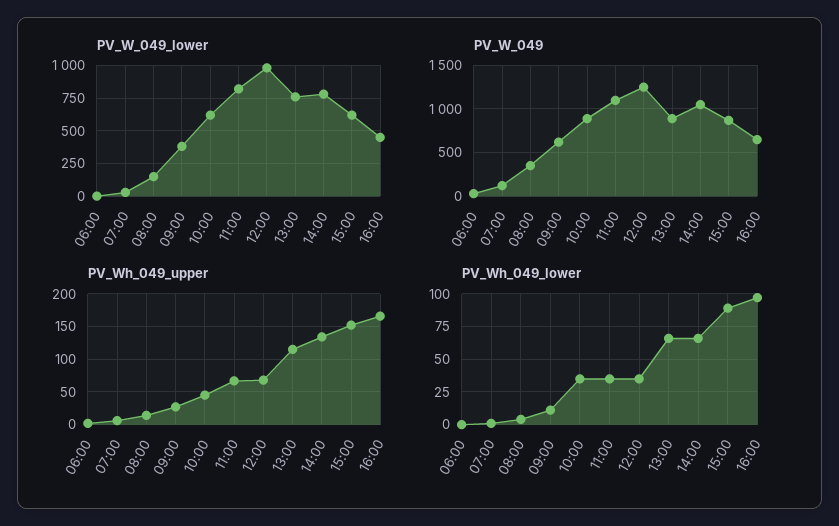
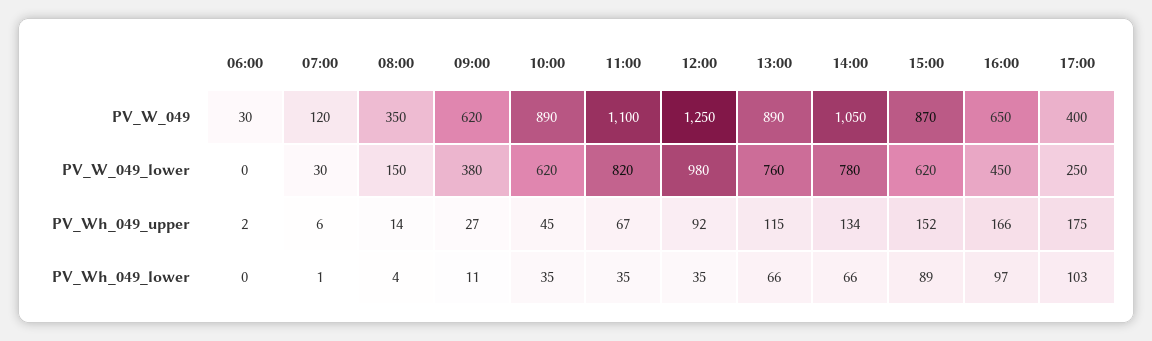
PV_Wh_049_upper, 12:00: 70 -> 92
PV_W_049, 17:00: none -> 400
PV_W_049_lower, 17:00: none -> 250
PV_Wh_049_upper, 17:00: none -> 175
PV_Wh_049_lower, 17:00: none -> 103

